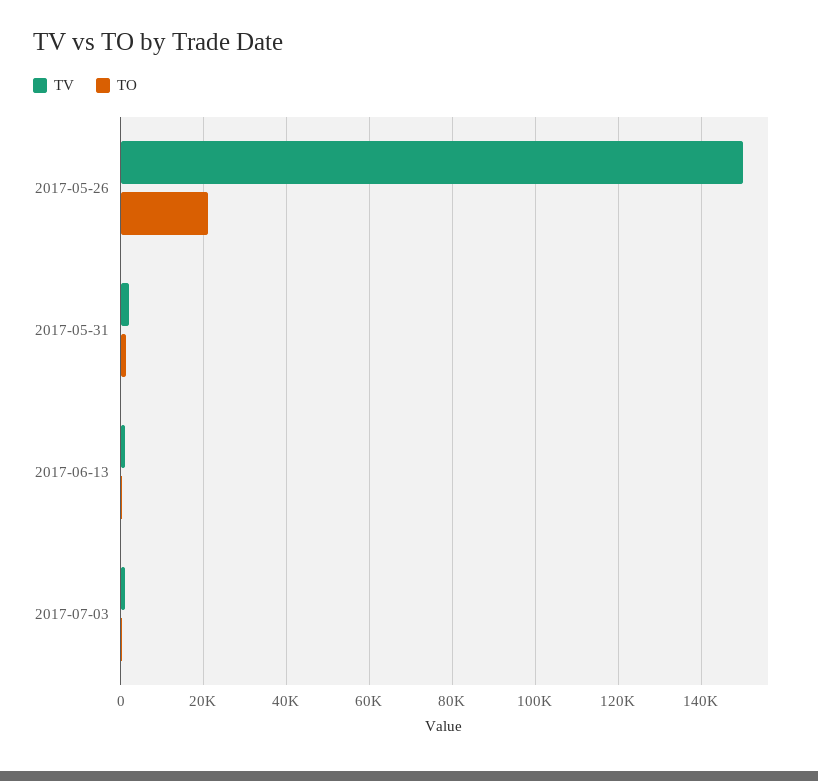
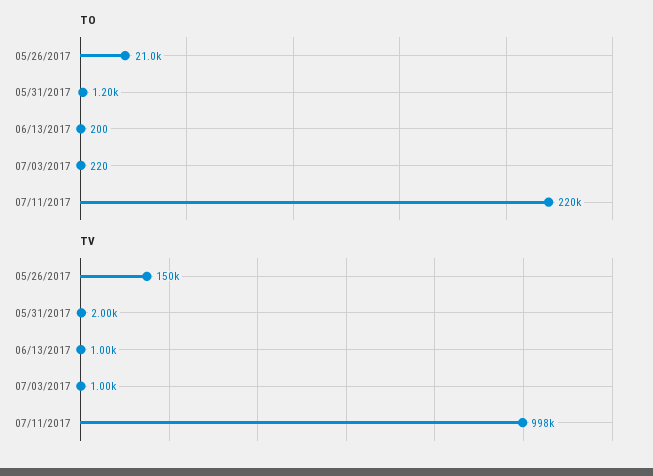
TO, 07/11/2017: none -> 220000
TV, 07/11/2017: none -> 998000

